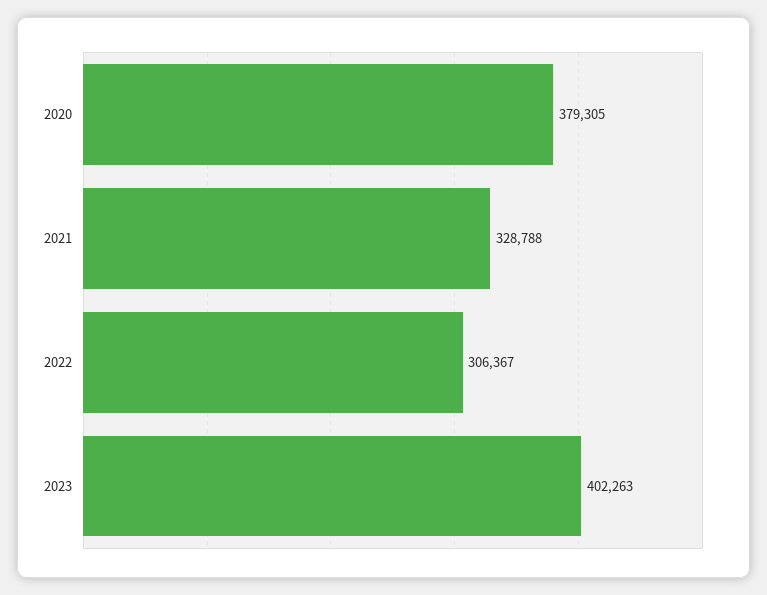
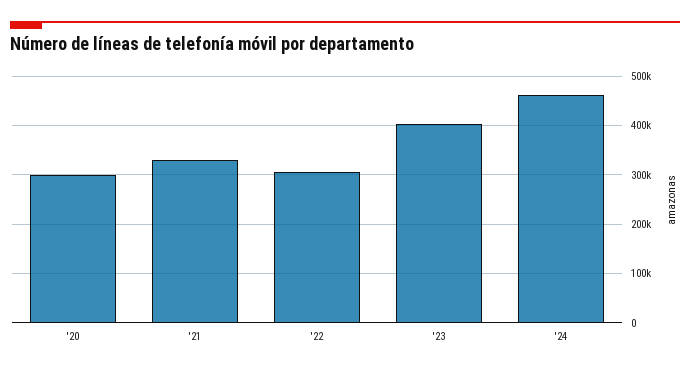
2020: 379305 -> 300000
'24: none -> 460000

